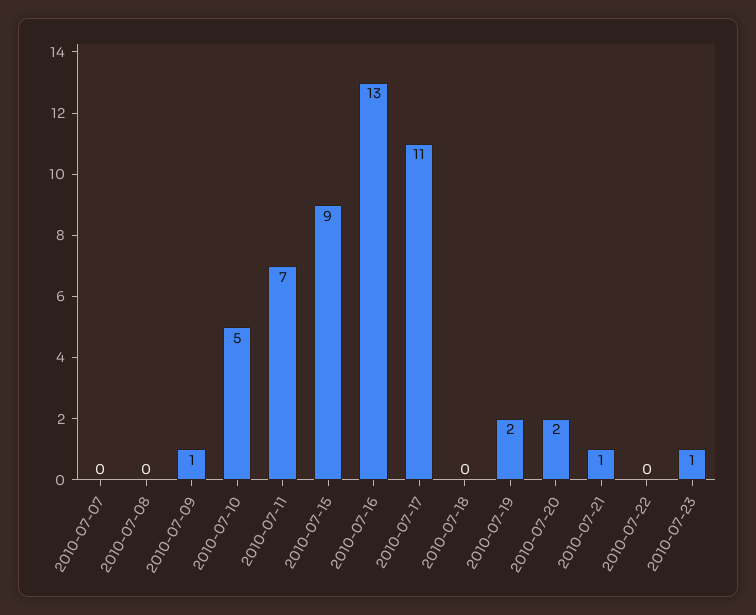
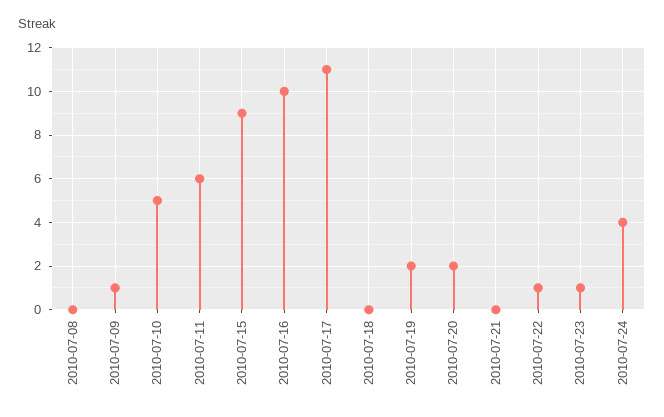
2010-07-07: 0 -> none
2010-07-11: 7 -> 6
2010-07-16: 13 -> 10
2010-07-21: 1 -> 0
2010-07-22: 0 -> 1
2010-07-24: none -> 4

